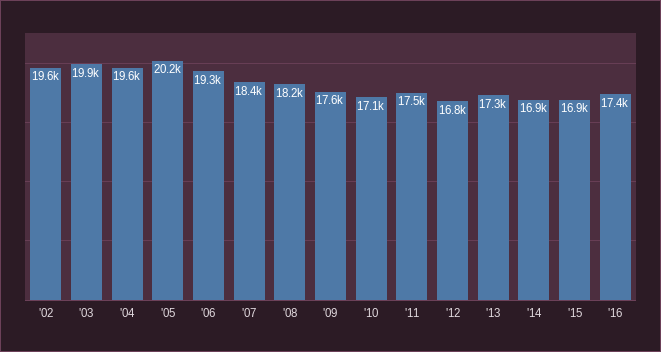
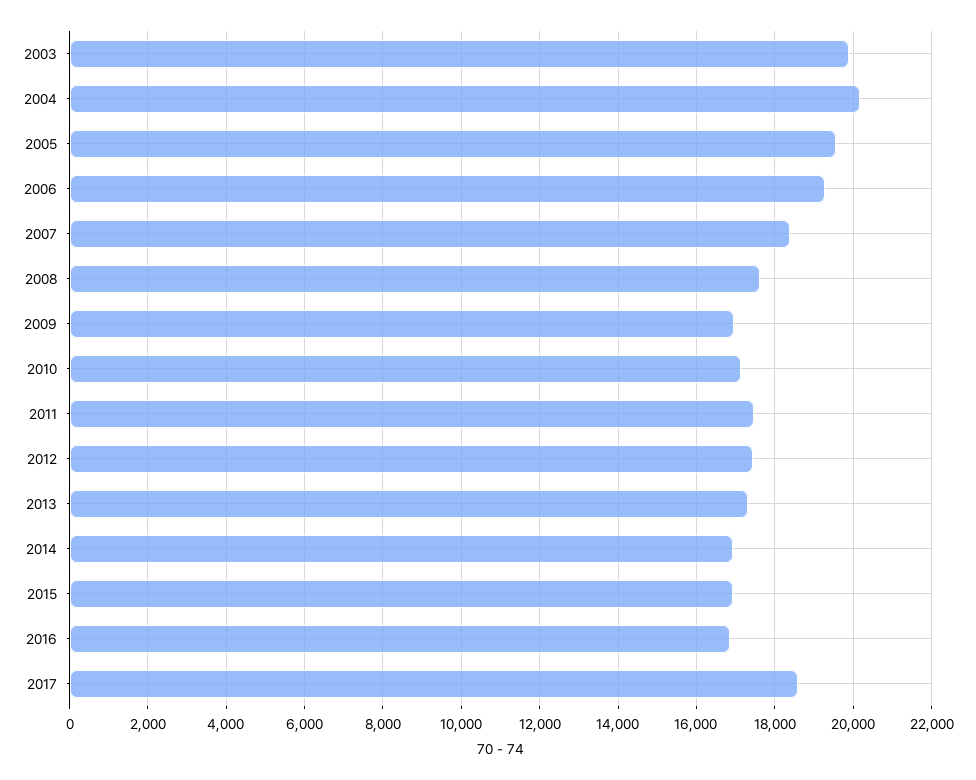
'02: 19600 -> none
'04: 19600 -> 20200
'05: 20200 -> 19600
'08: 18200 -> 17600
'09: 17600 -> 17000
'12: 16800 -> 17400
'16: 17400 -> 16800
2017: none -> 18600

